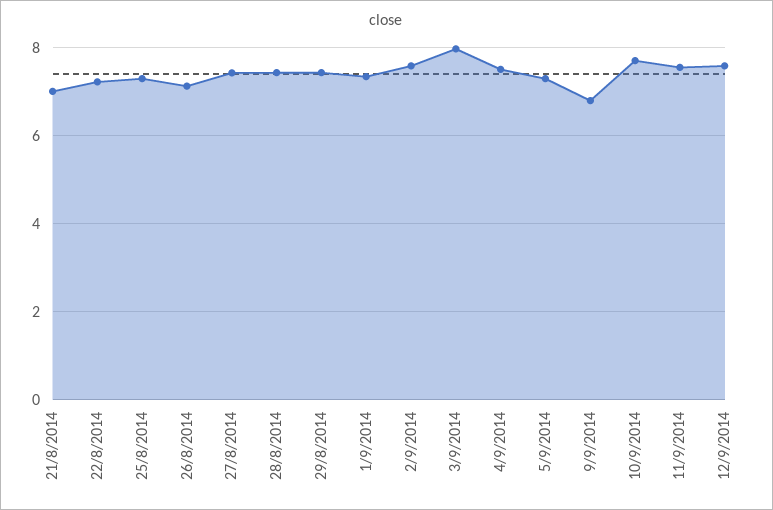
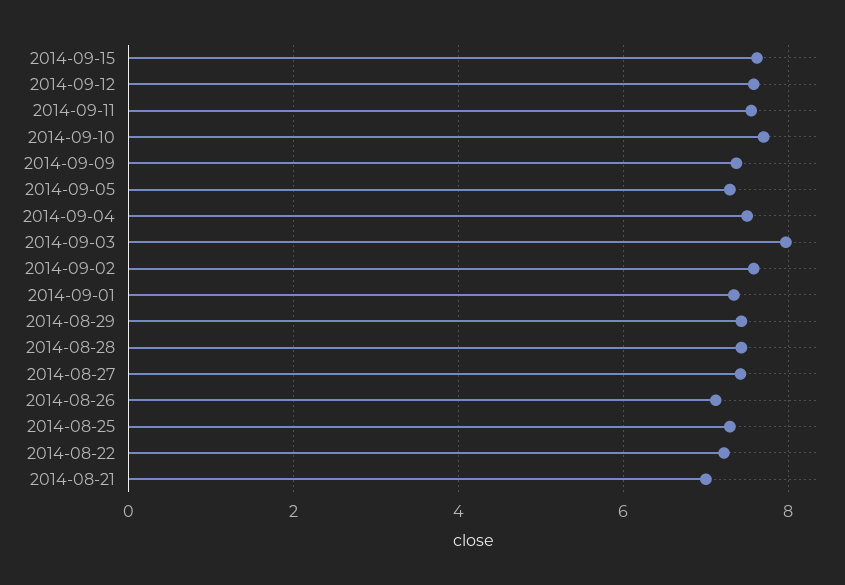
9/9/2014: 6.8 -> 7.4
2014-09-15: none -> 7.6

